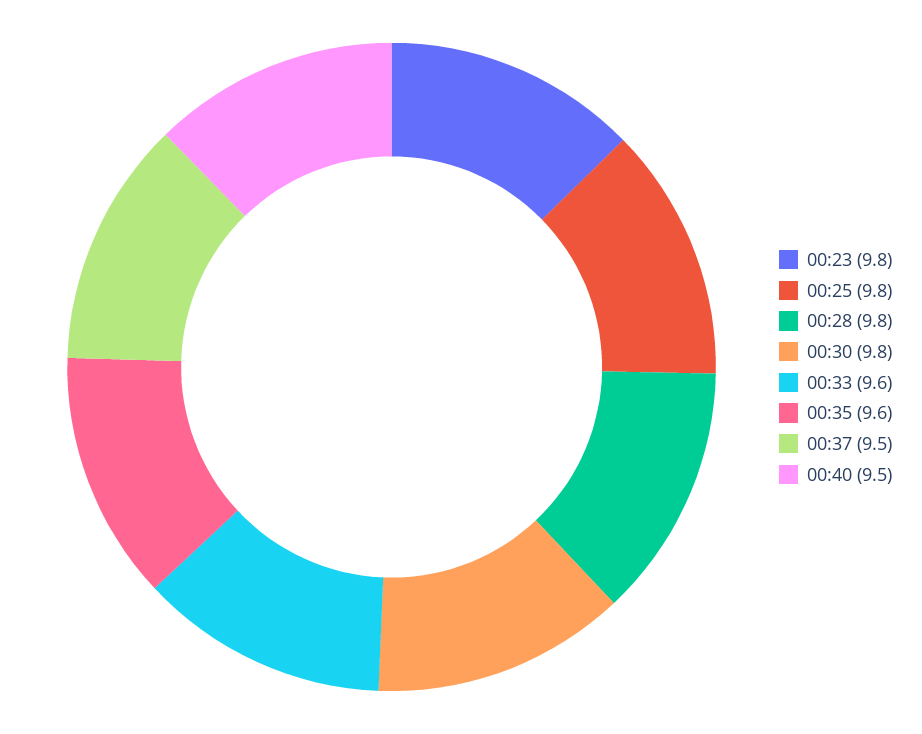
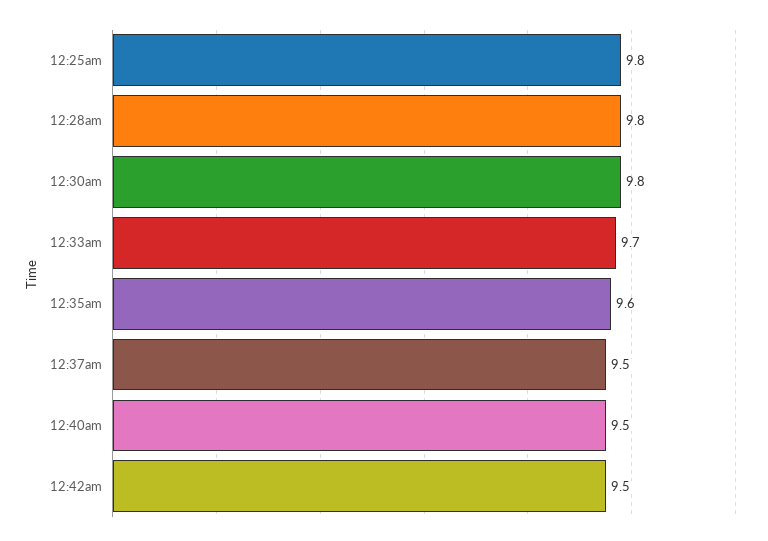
00:23: 9.8 -> none
00:33: 9.6 -> 9.7
12:42am: none -> 9.5

